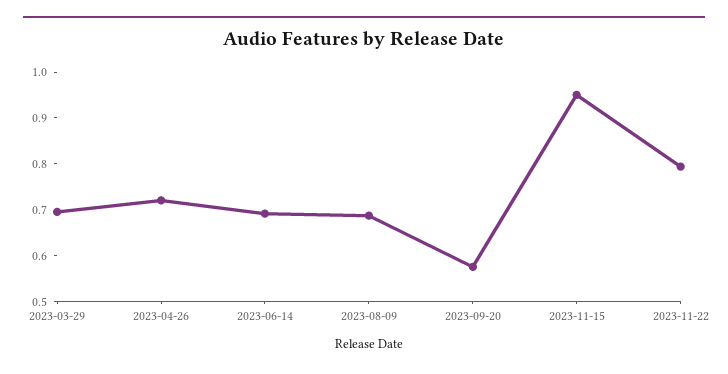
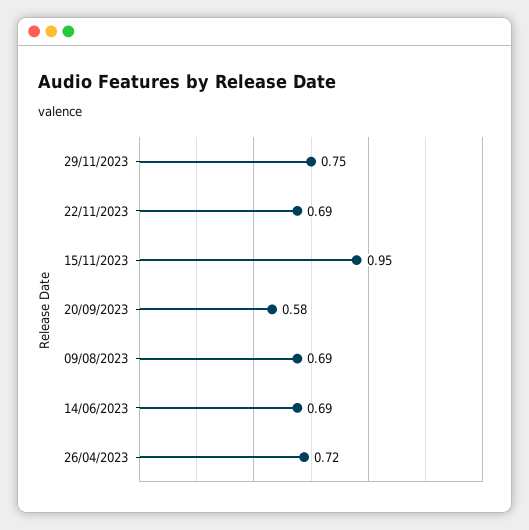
2023-03-29: 0.7 -> none
2023-11-22: 0.8 -> 0.69
29/11/2023: none -> 0.75

